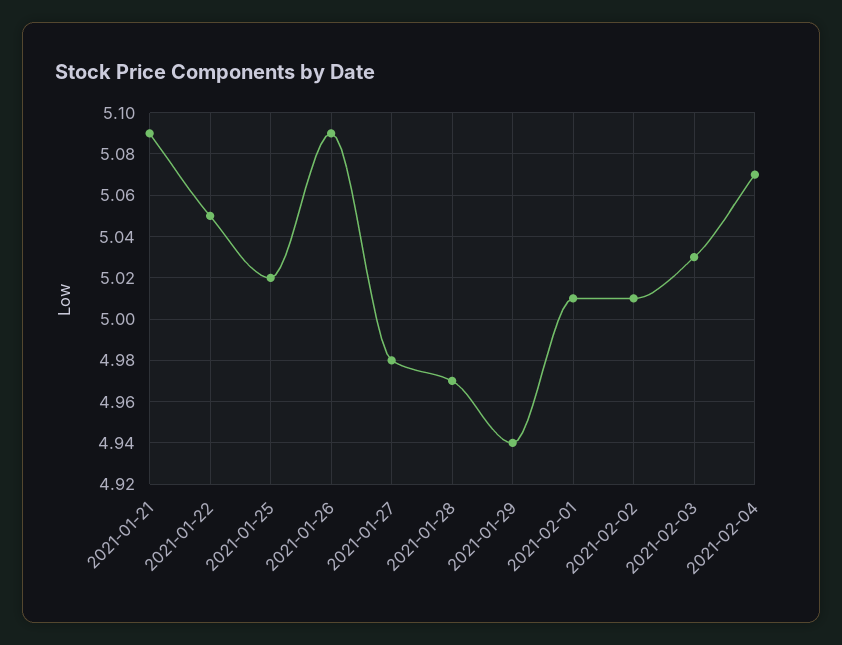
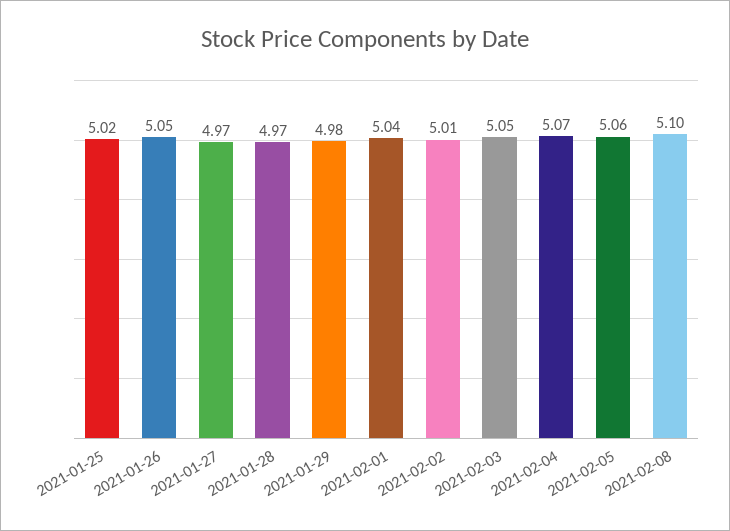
2021-01-21: 5.09 -> none
2021-01-22: 5.05 -> none
2021-01-26: 5.09 -> 5.05
2021-01-27: 4.98 -> 4.97
2021-01-29: 4.94 -> 4.98
2021-02-01: 5.01 -> 5.04
2021-02-03: 5.03 -> 5.05
2021-02-05: none -> 5.06
2021-02-08: none -> 5.1

